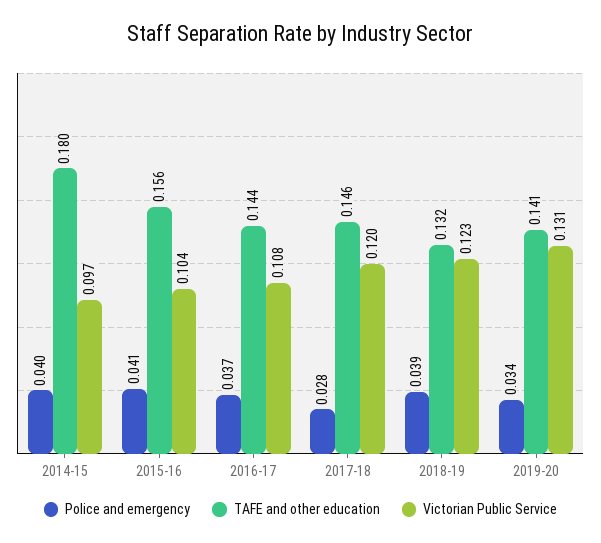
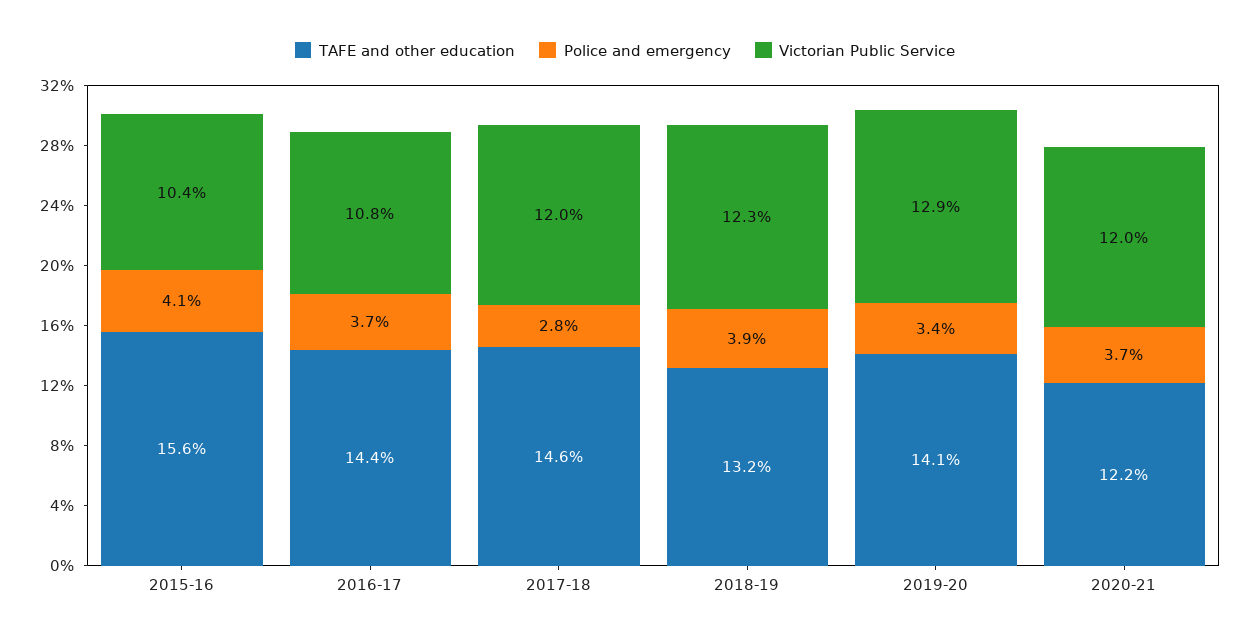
Police and emergency, 2014-15: 0.04 -> none
TAFE and other education, 2014-15: 0.18 -> none
Victorian Public Service, 2014-15: 0.097 -> none
Victorian Public Service, 2019-20: 0.131 -> 0.129
TAFE and other education, 2020-21: none -> 0.122
Police and emergency, 2020-21: none -> 0.037
Victorian Public Service, 2020-21: none -> 0.12

